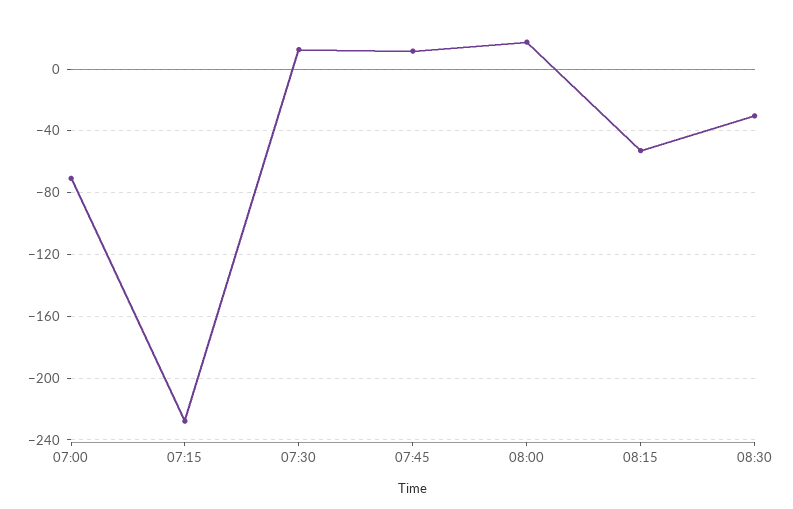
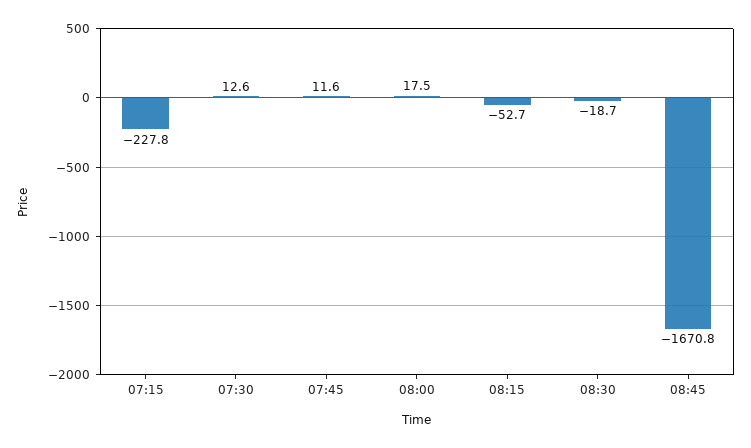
07:00: -70 -> none
08:30: -30 -> -18.7
08:45: none -> -1670.8

